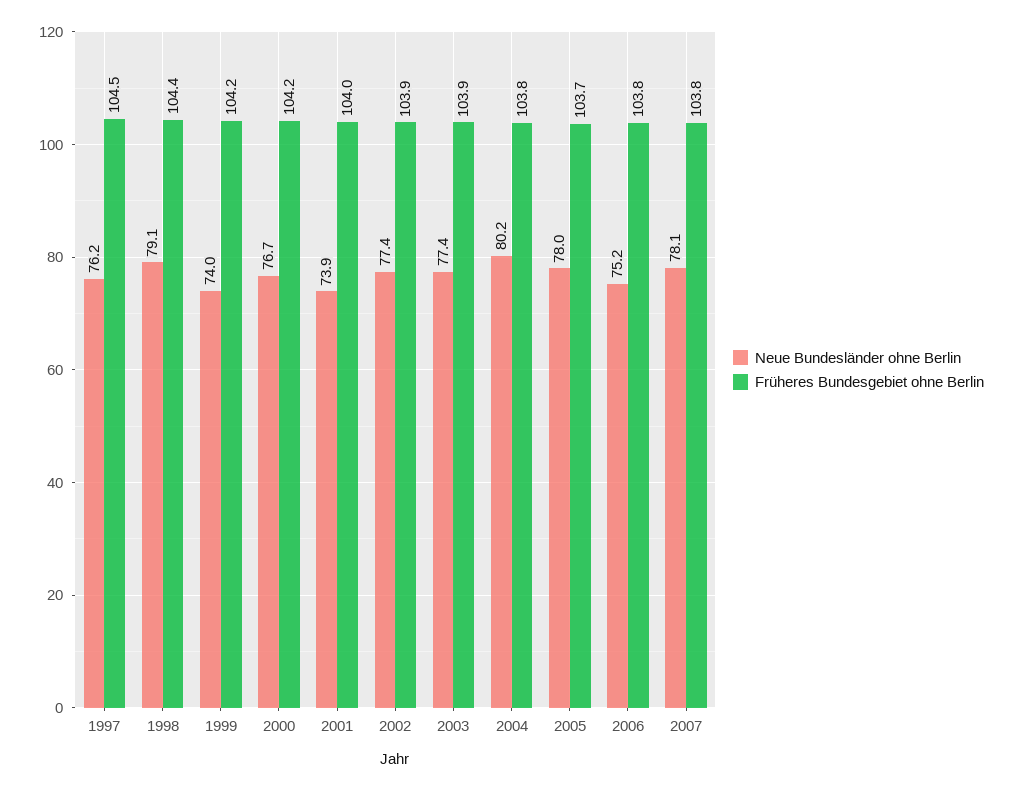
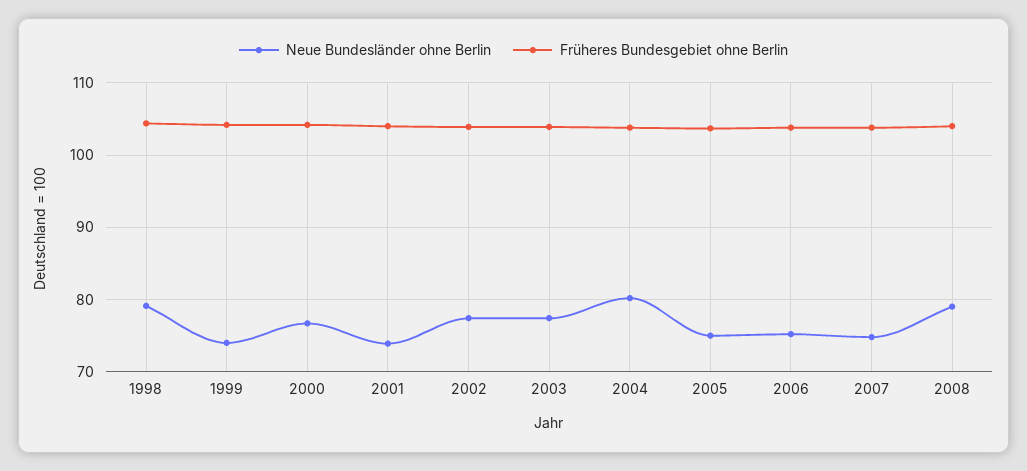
Neue Bundesländer ohne Berlin, 1997: 76.2 -> none
Früheres Bundesgebiet ohne Berlin, 1997: 104.5 -> none
Neue Bundesländer ohne Berlin, 2005: 78 -> 75
Neue Bundesländer ohne Berlin, 2007: 78.1 -> 75
Neue Bundesländer ohne Berlin, 2008: none -> 79
Früheres Bundesgebiet ohne Berlin, 2008: none -> 104

